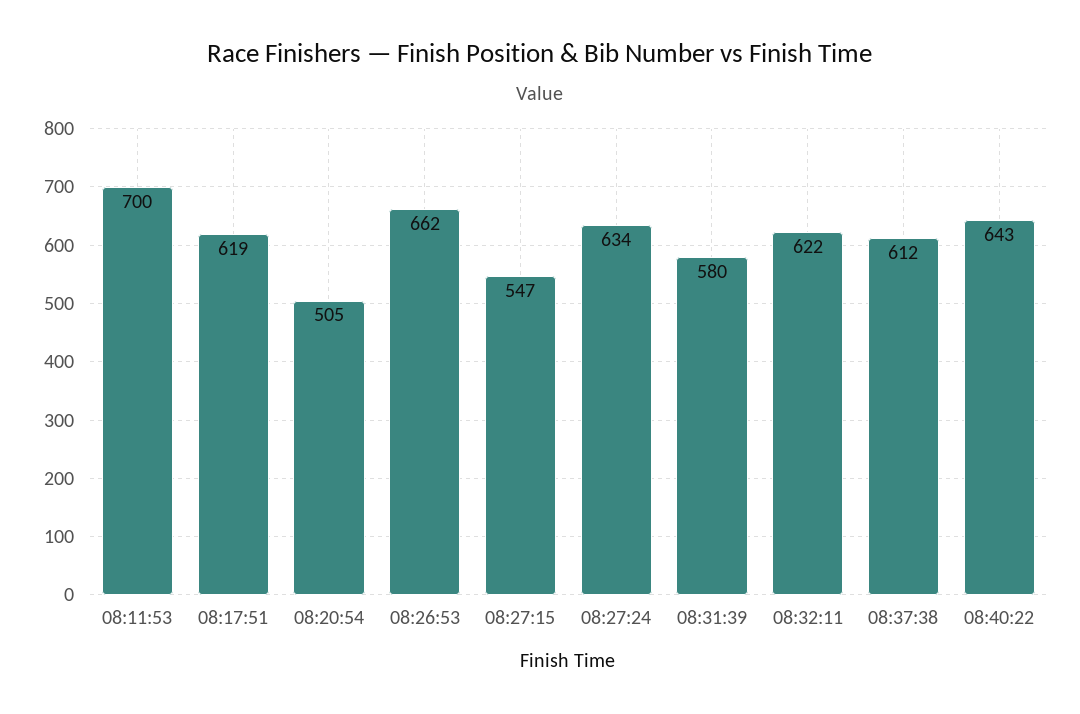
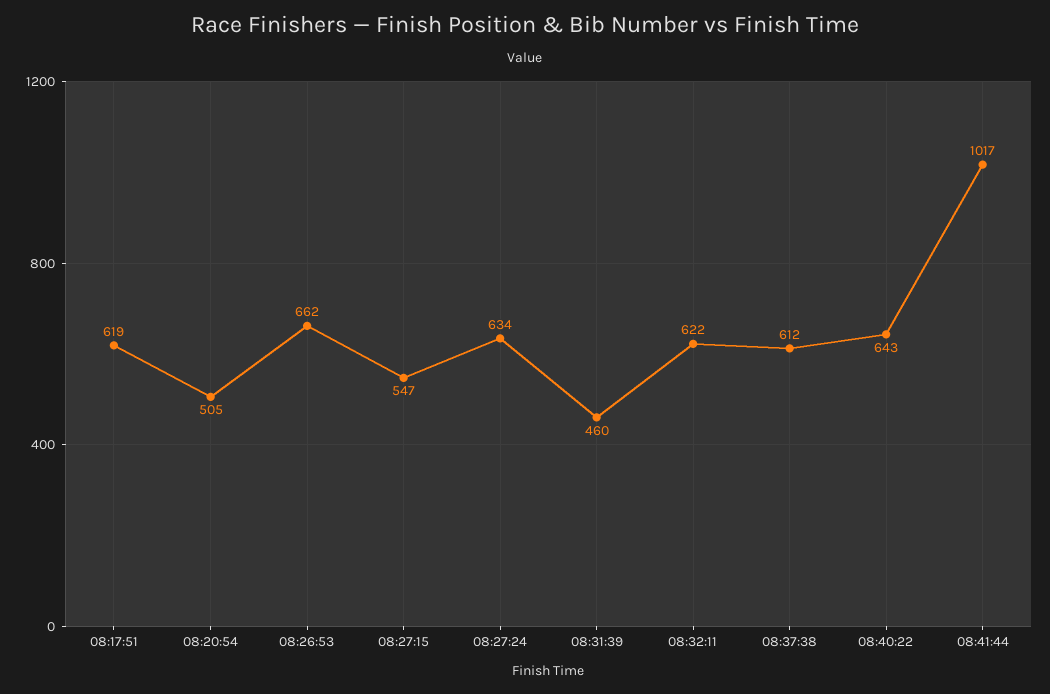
08:11:53: 700 -> none
08:31:39: 580 -> 460
08:41:44: none -> 1017

